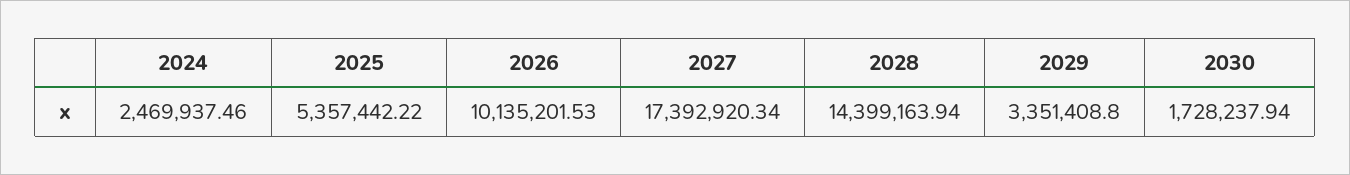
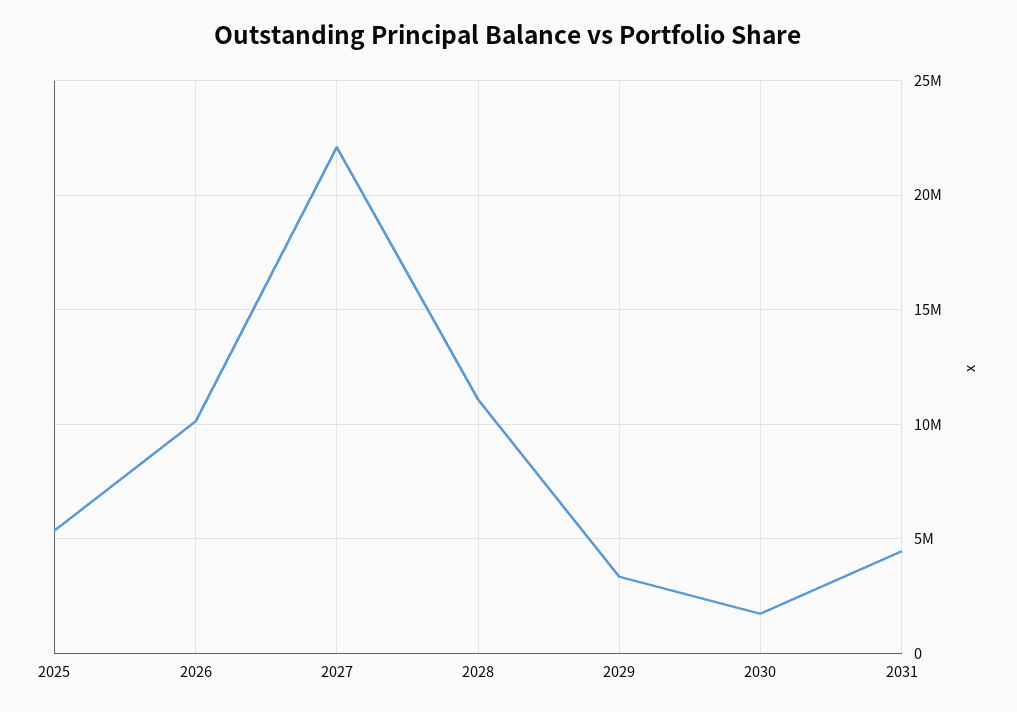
2024: 2469937.46 -> none
2027: 17392920.34 -> 22000000
2028: 14399163.94 -> 11000000
2031: none -> 4500000

